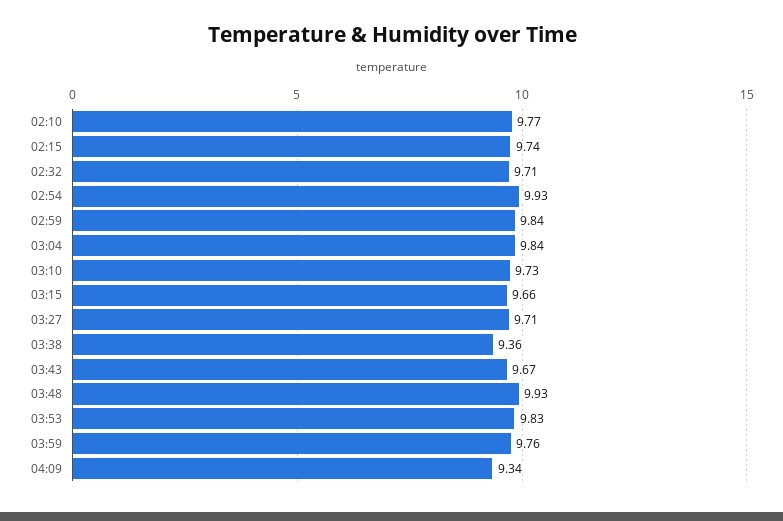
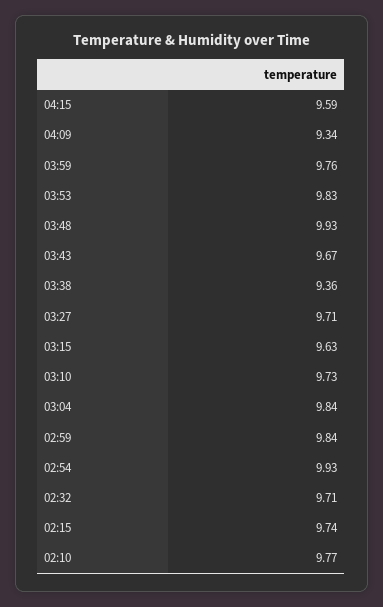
03:15: 9.66 -> 9.63
04:15: none -> 9.59

